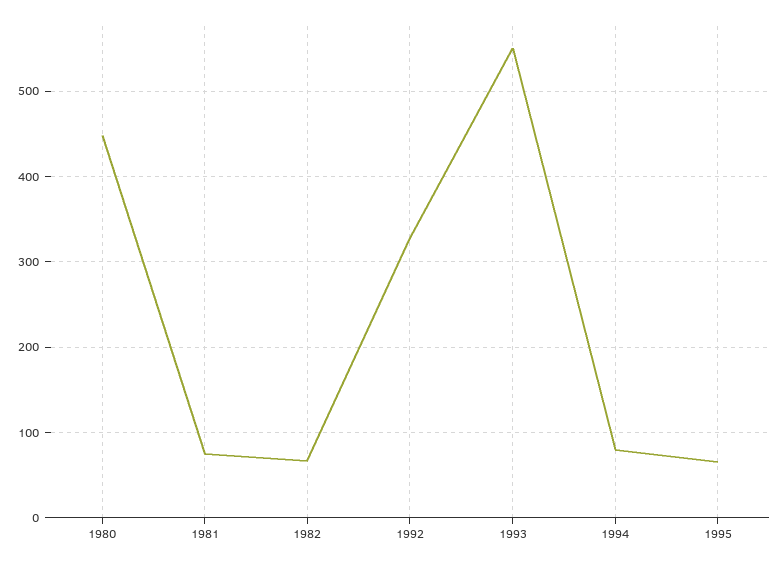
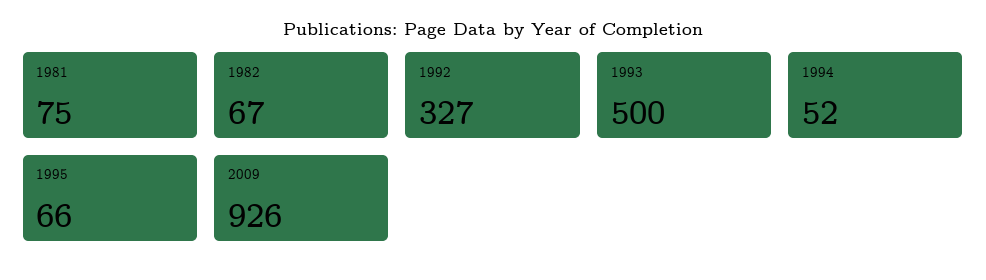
1980: 450 -> none
1993: 550 -> 500
1994: 80 -> 52
2009: none -> 926

